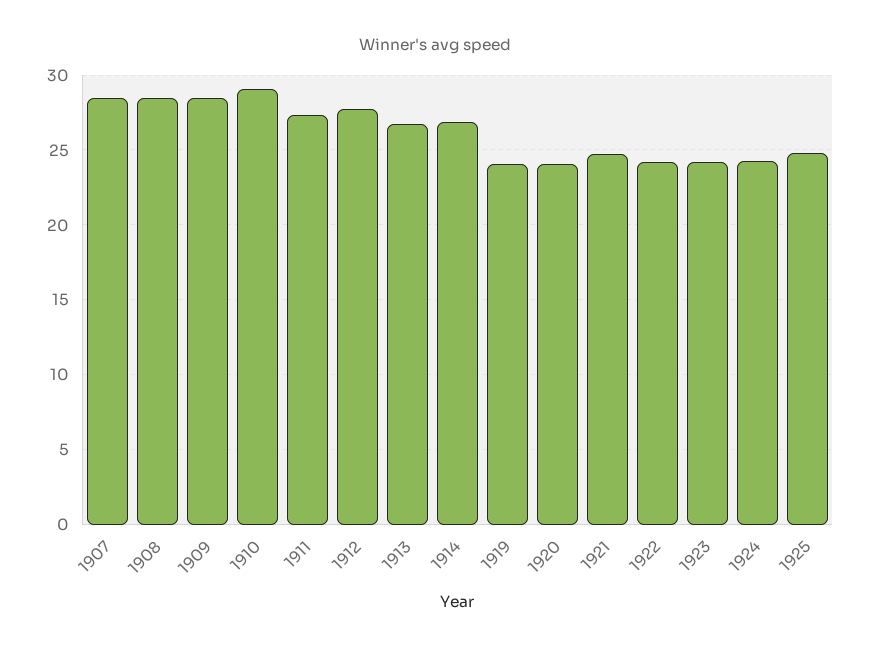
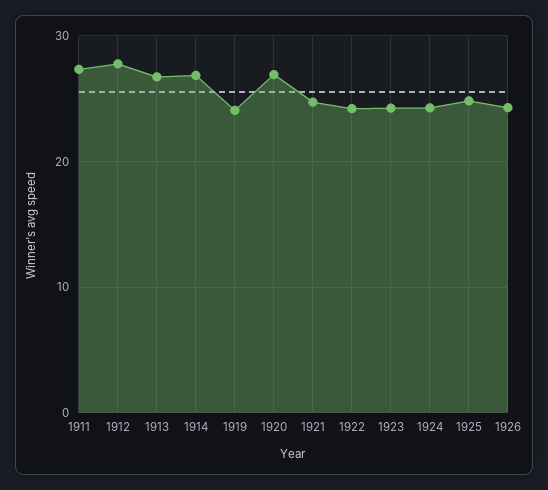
1907: 28.5 -> none
1908: 28.5 -> none
1909: 28.5 -> none
1910: 29 -> none
1920: 24 -> 27
1926: none -> 24

